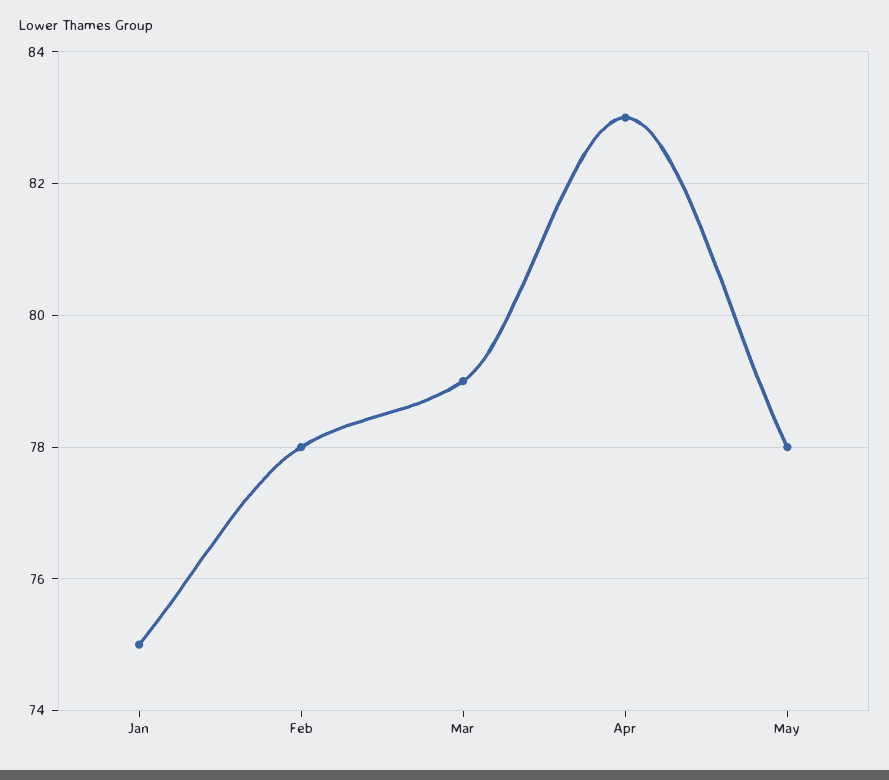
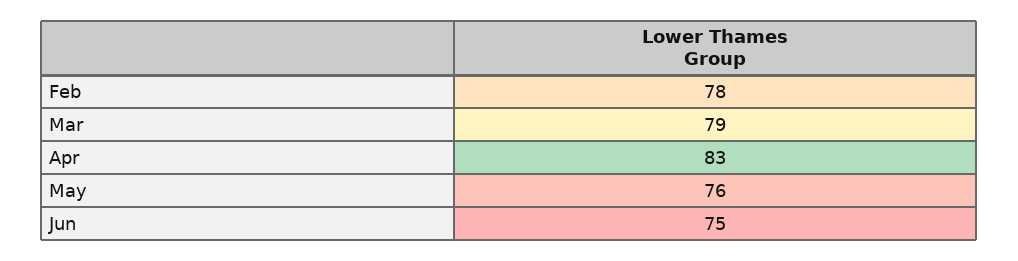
Jan: 75 -> none
May: 78 -> 76
Jun: none -> 75

